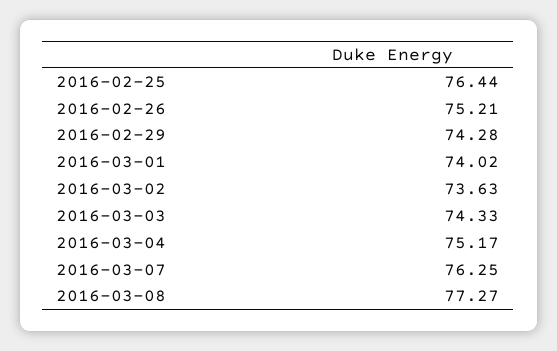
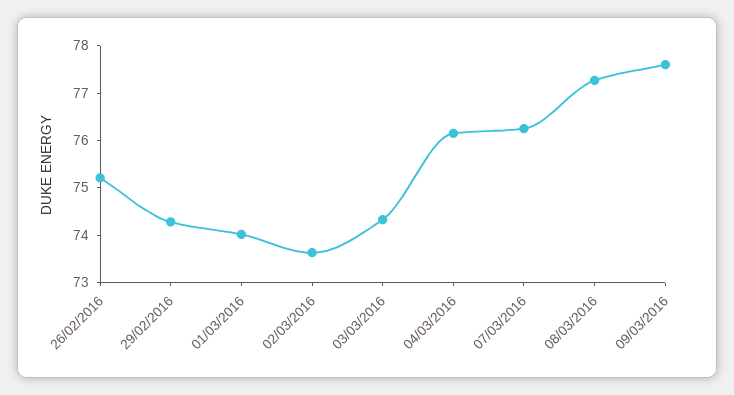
2016-02-25: 76.44 -> none
2016-03-04: 75.17 -> 76.2
09/03/2016: none -> 77.6

